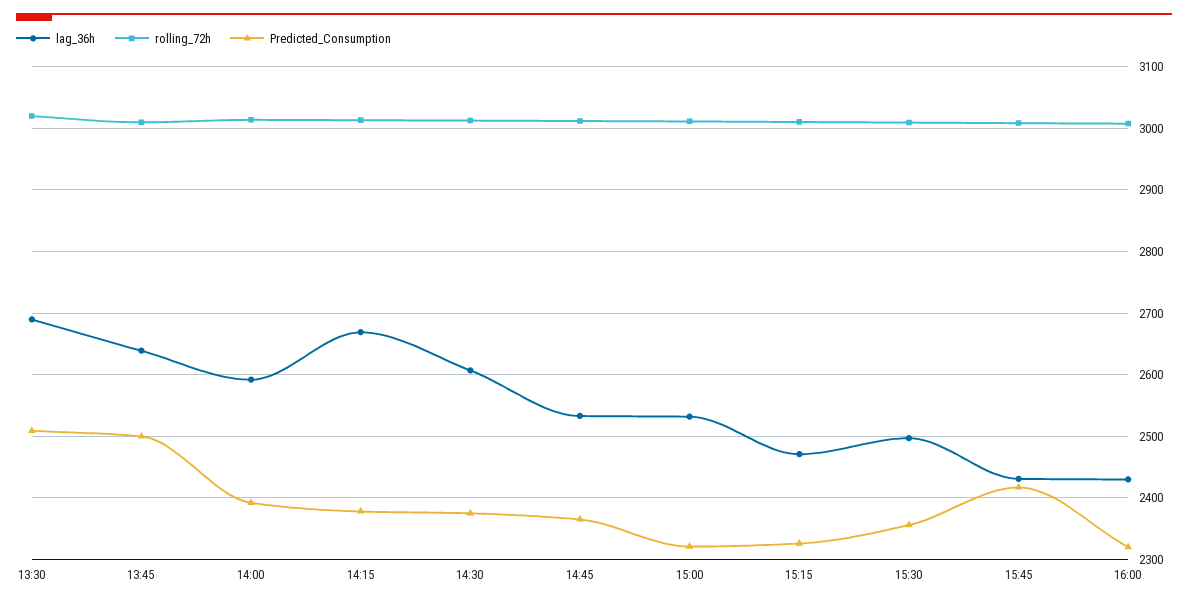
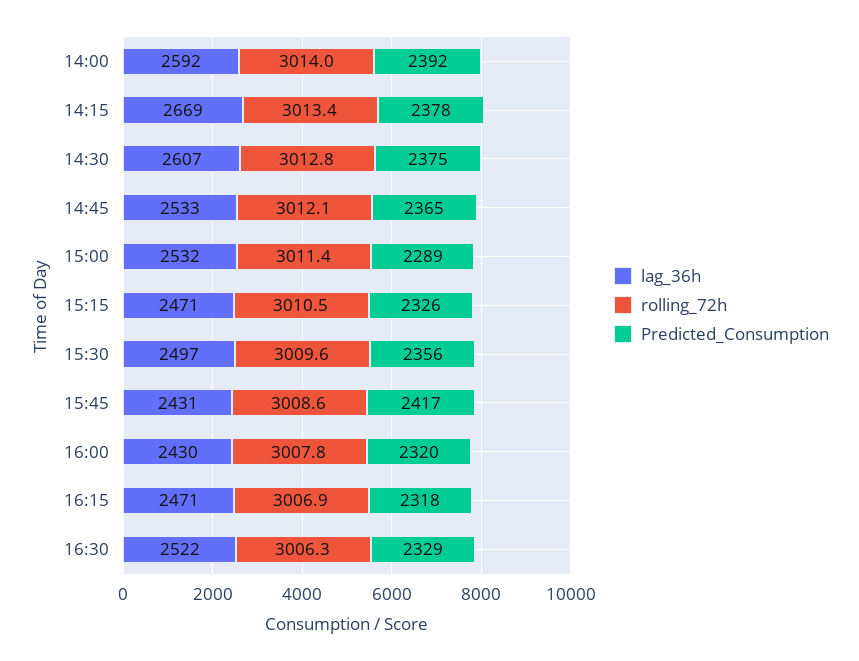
lag_36h, 13:30: 2690 -> none
rolling_72h, 13:30: 3020 -> none
Predicted_Consumption, 13:30: 2510 -> none
lag_36h, 13:45: 2640 -> none
rolling_72h, 13:45: 3010 -> none
Predicted_Consumption, 13:45: 2500 -> none
Predicted_Consumption, 15:00: 2320 -> 2289
lag_36h, 16:15: none -> 2471
rolling_72h, 16:15: none -> 3006.9
Predicted_Consumption, 16:15: none -> 2318
lag_36h, 16:30: none -> 2522
rolling_72h, 16:30: none -> 3006.3
Predicted_Consumption, 16:30: none -> 2329

